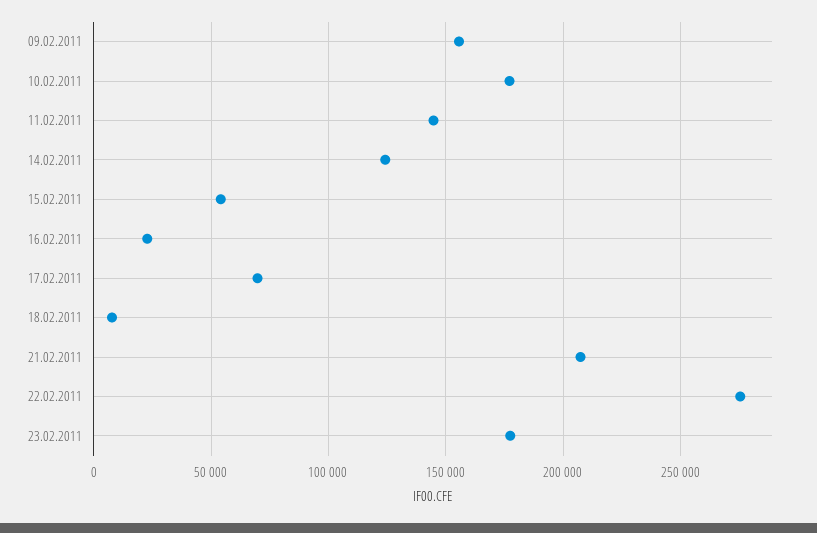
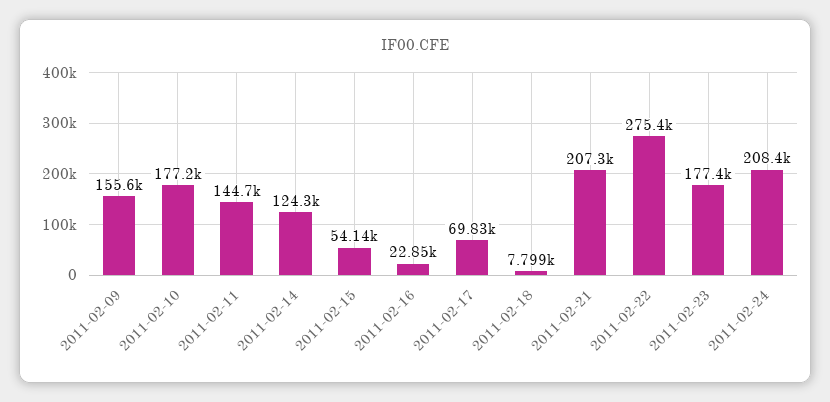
2011-02-24: none -> 208400

